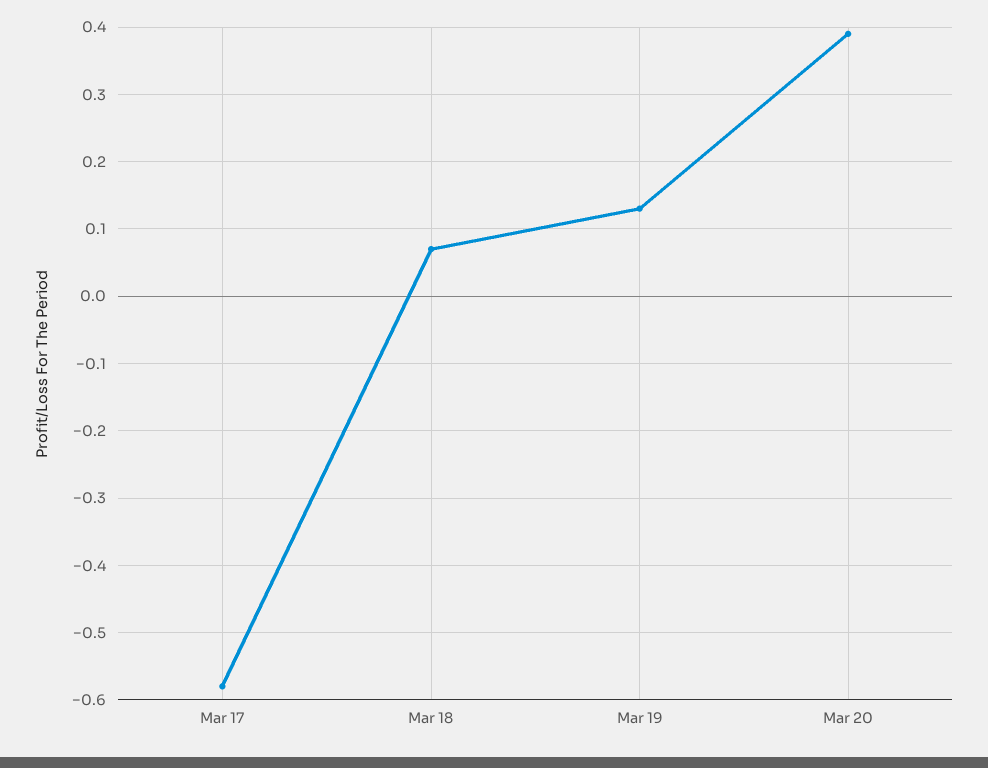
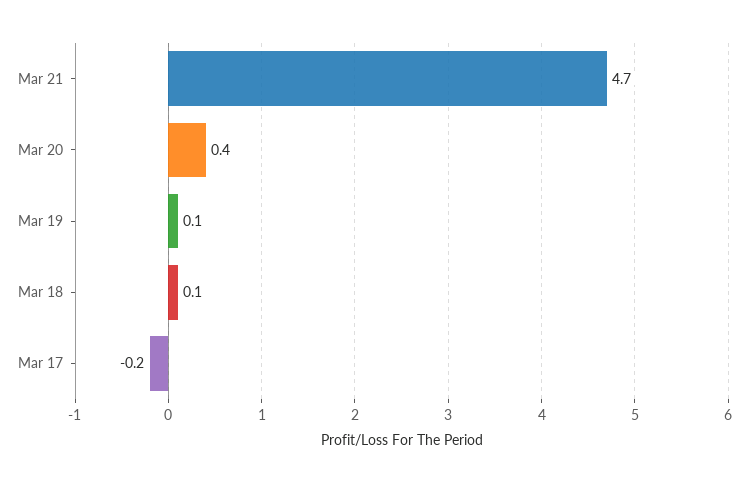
Mar 17: -0.58 -> -0.2
Mar 21: none -> 4.7

